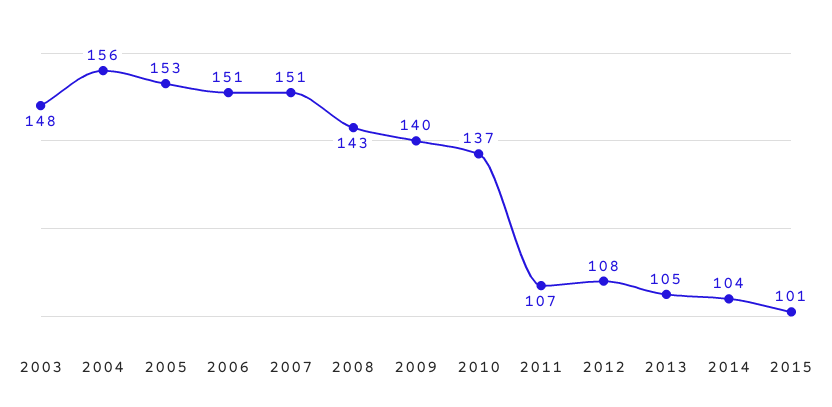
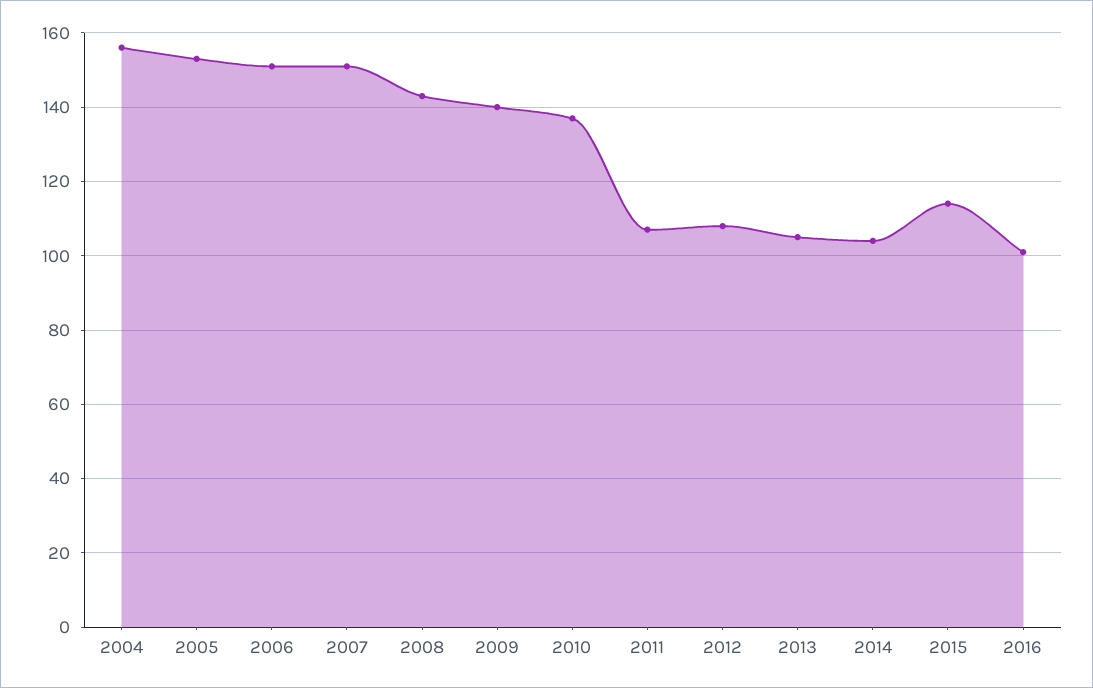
2003: 148 -> none
2015: 101 -> 115
2016: none -> 100

